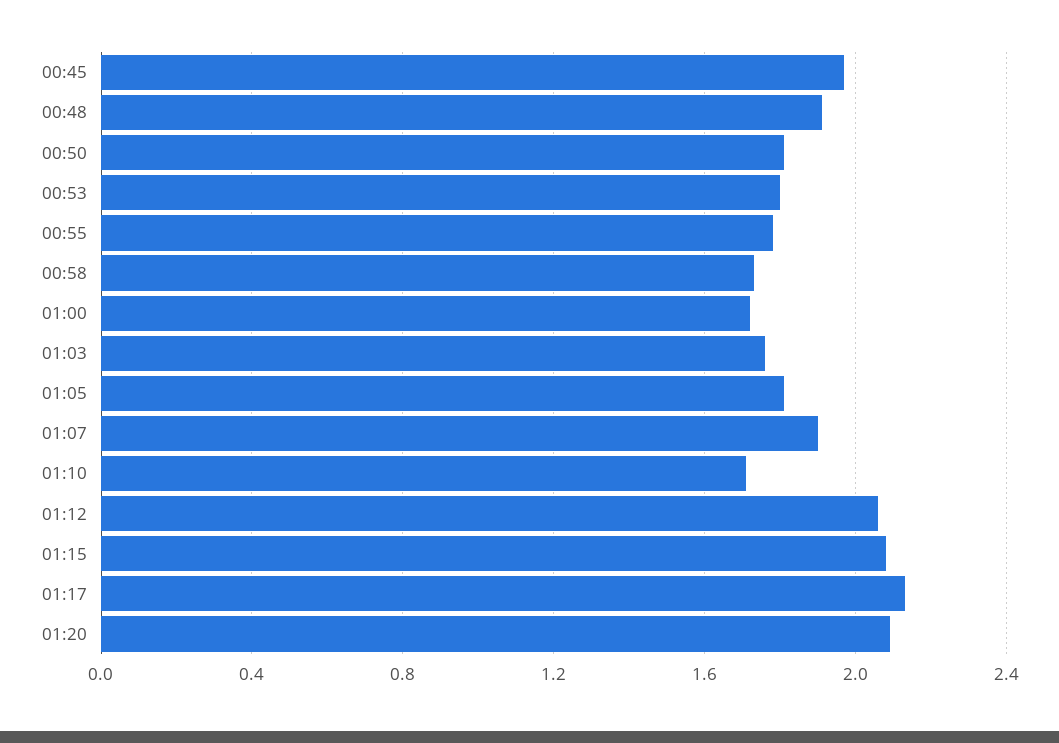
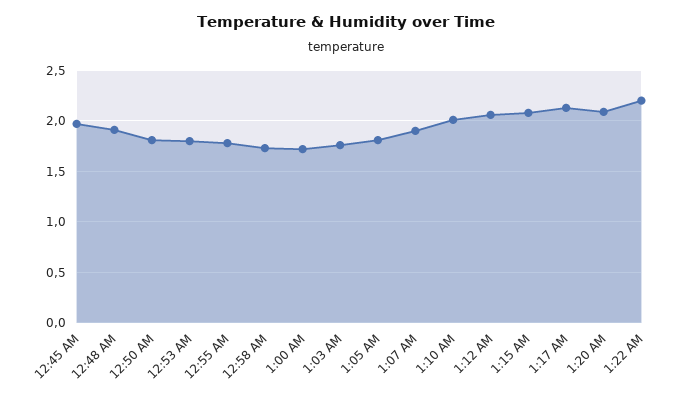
01:10: 1.7 -> 2
1:22 AM: none -> 2.2

